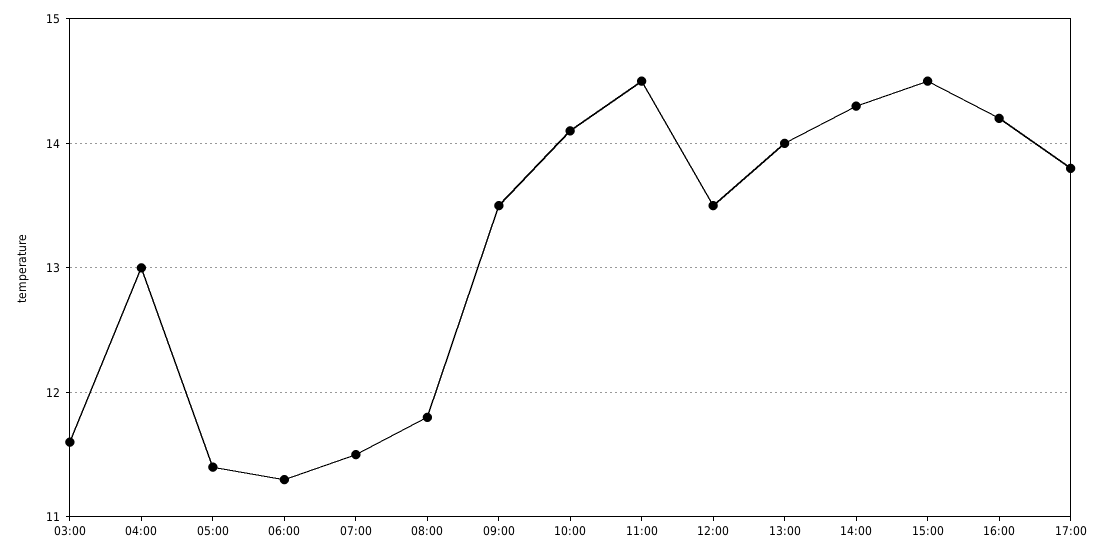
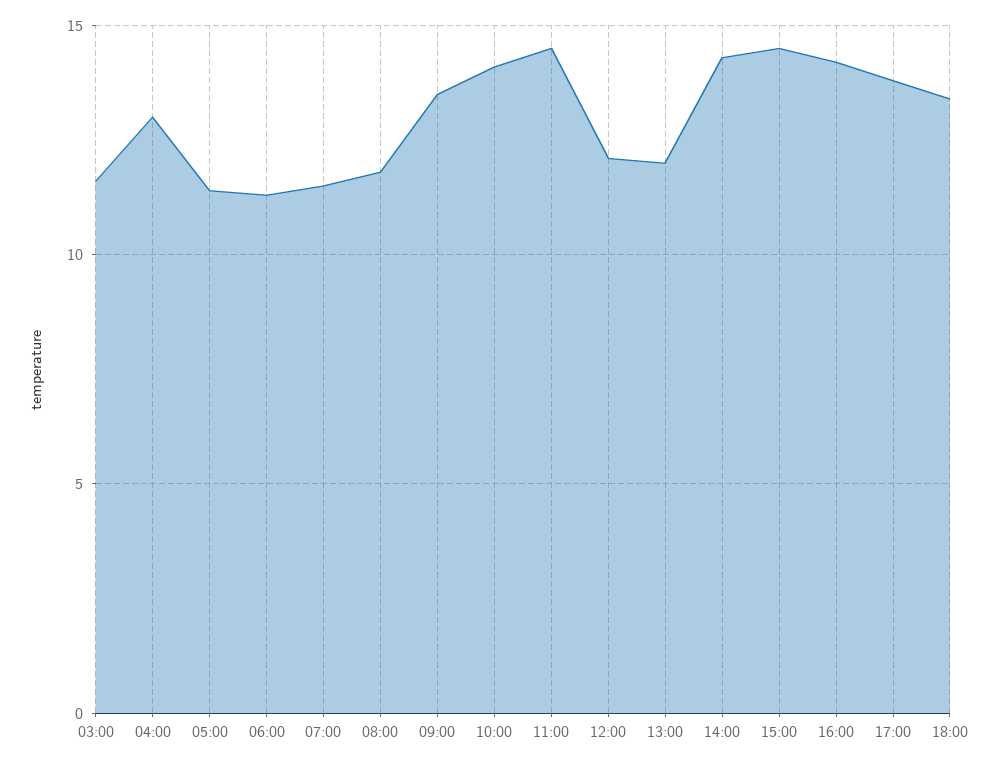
12:00: 13.5 -> 12
13:00: 14 -> 12
18:00: none -> 13.5

